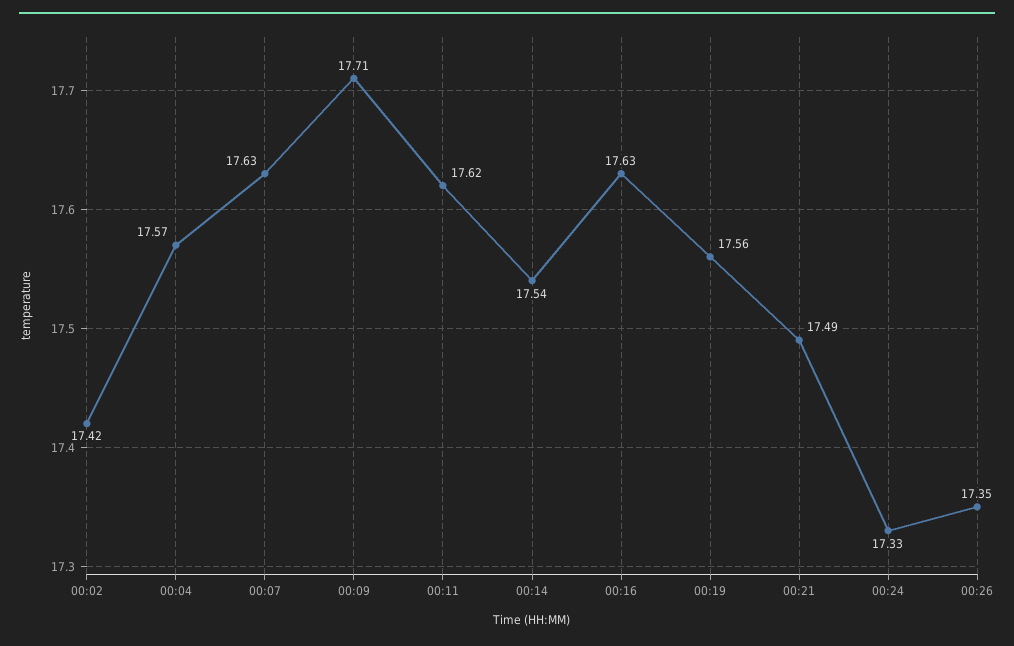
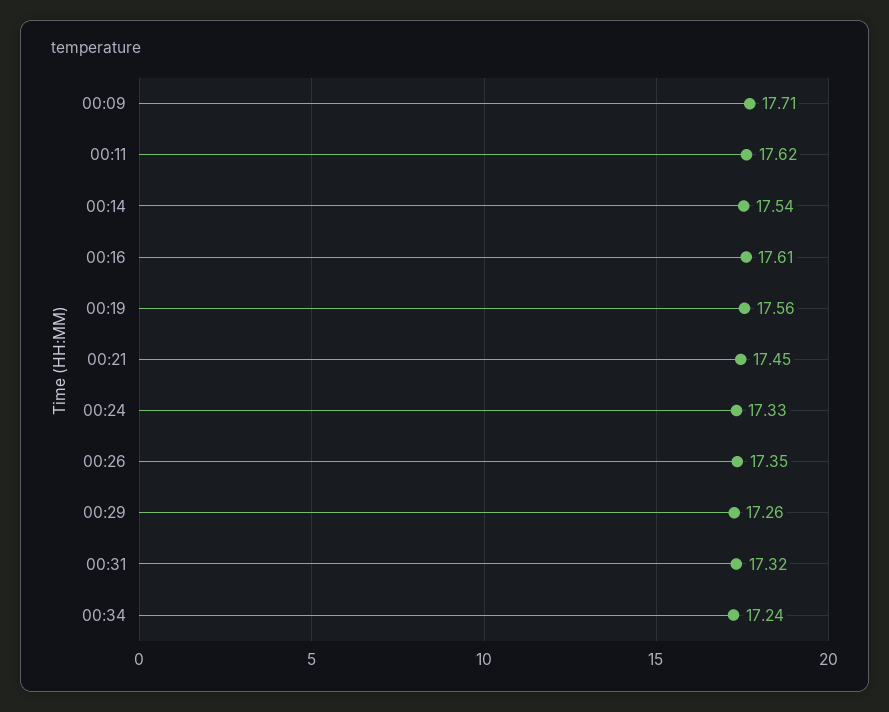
00:02: 17.42 -> none
00:04: 17.57 -> none
00:07: 17.63 -> none
00:16: 17.63 -> 17.61
00:21: 17.49 -> 17.45
00:29: none -> 17.26
00:31: none -> 17.32
00:34: none -> 17.24

